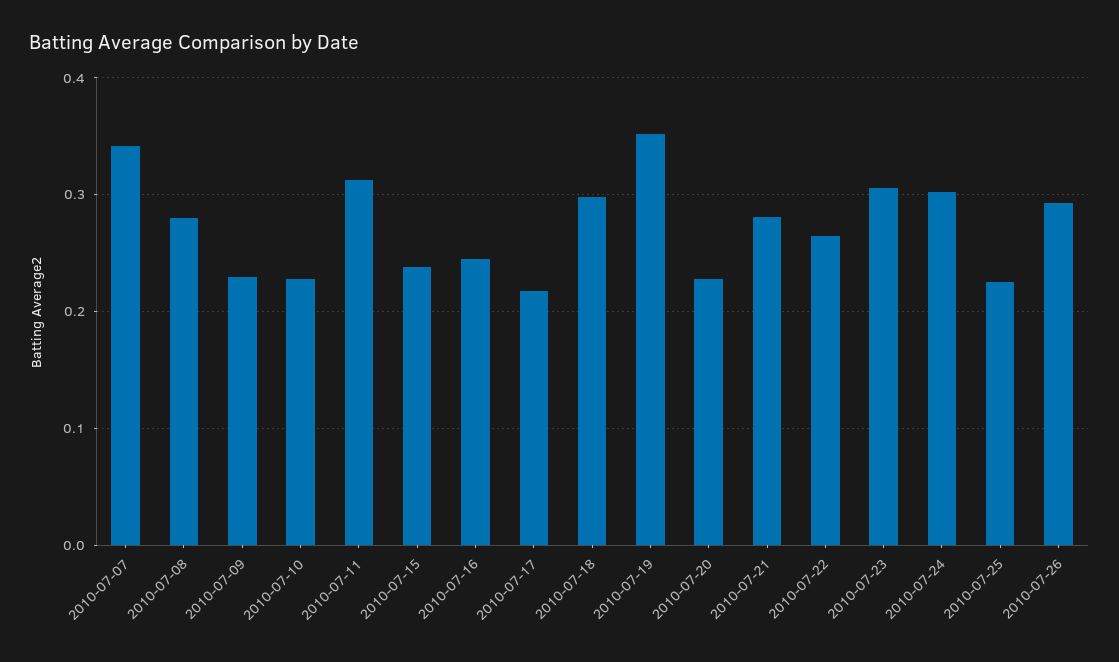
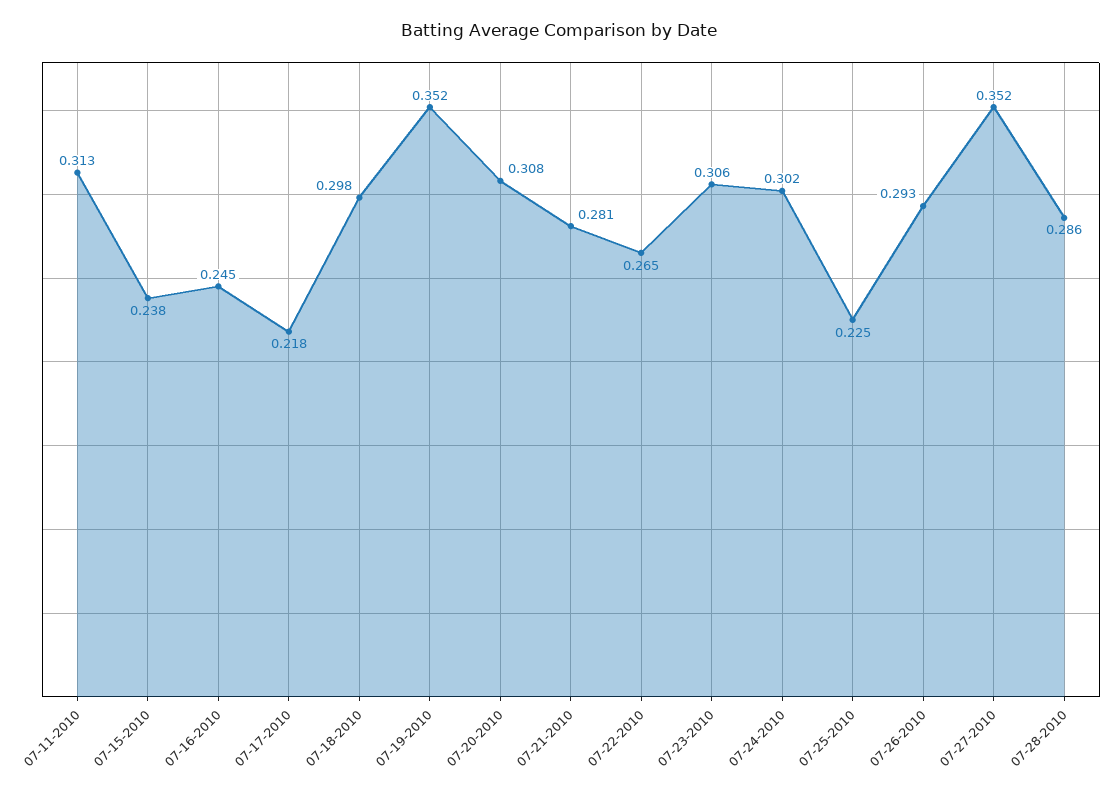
2010-07-07: 0.34 -> none
2010-07-08: 0.28 -> none
2010-07-09: 0.23 -> none
2010-07-10: 0.23 -> none
2010-07-20: 0.23 -> 0.308
07-27-2010: none -> 0.352
07-28-2010: none -> 0.286

